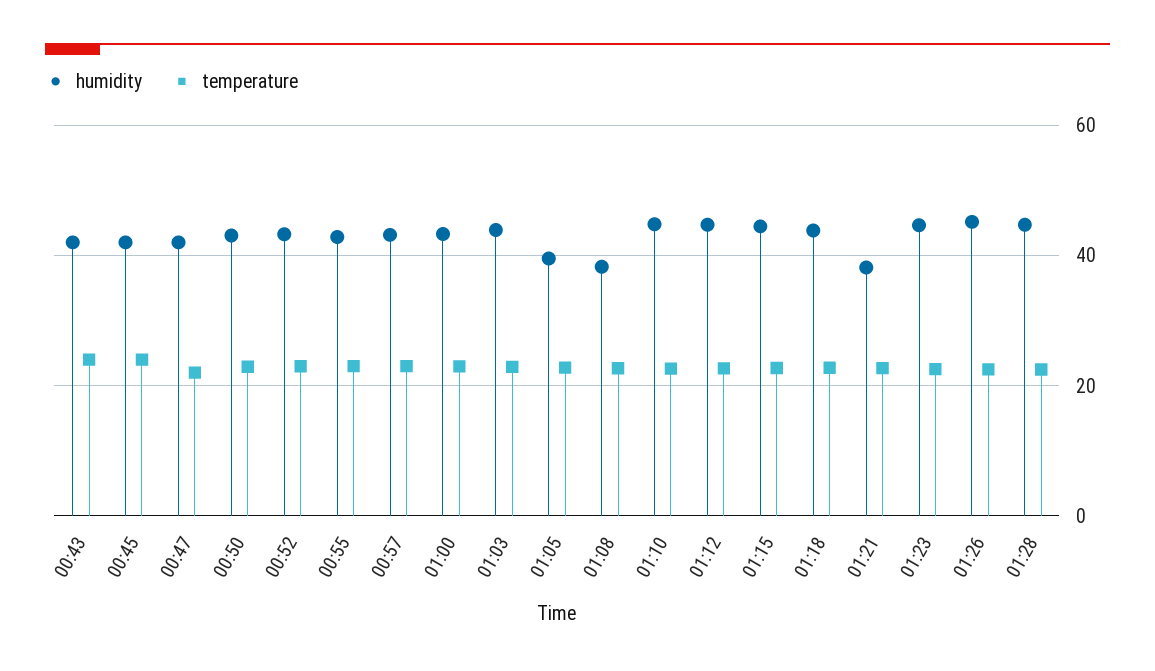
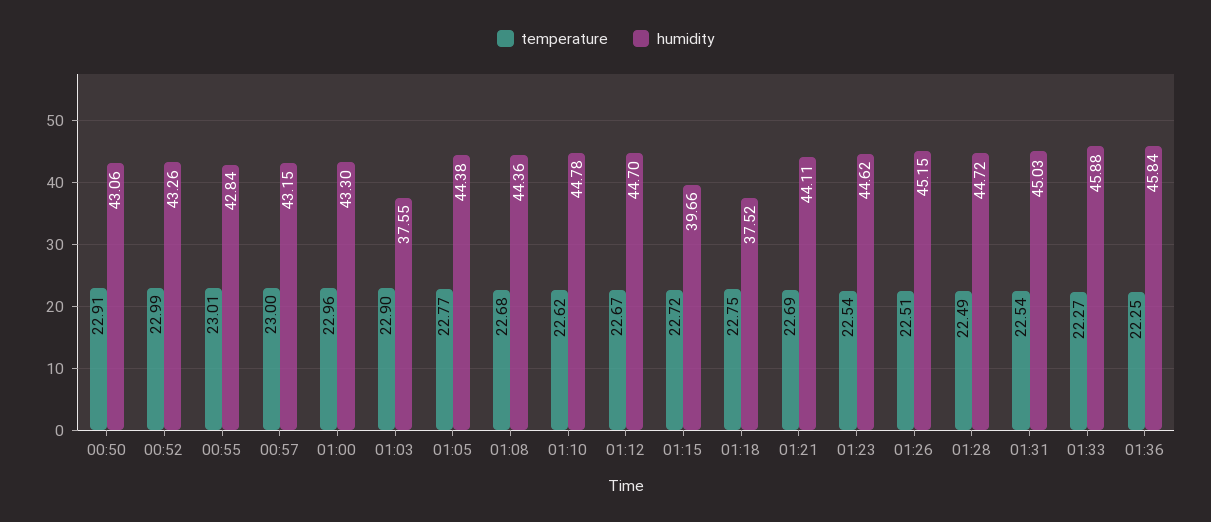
humidity, 00:43: 42 -> none
temperature, 00:43: 24 -> none
humidity, 00:45: 42 -> none
temperature, 00:45: 24 -> none
humidity, 00:47: 42 -> none
temperature, 00:47: 22 -> none
humidity, 01:03: 44 -> 37.55
humidity, 01:05: 40 -> 44.38
humidity, 01:08: 38 -> 44.36
humidity, 01:15: 44 -> 39.66
humidity, 01:18: 44 -> 37.52
humidity, 01:21: 38 -> 44.11
temperature, 01:31: none -> 22.54
humidity, 01:31: none -> 45.03
temperature, 01:33: none -> 22.27
humidity, 01:33: none -> 45.88
temperature, 01:36: none -> 22.25
humidity, 01:36: none -> 45.84

